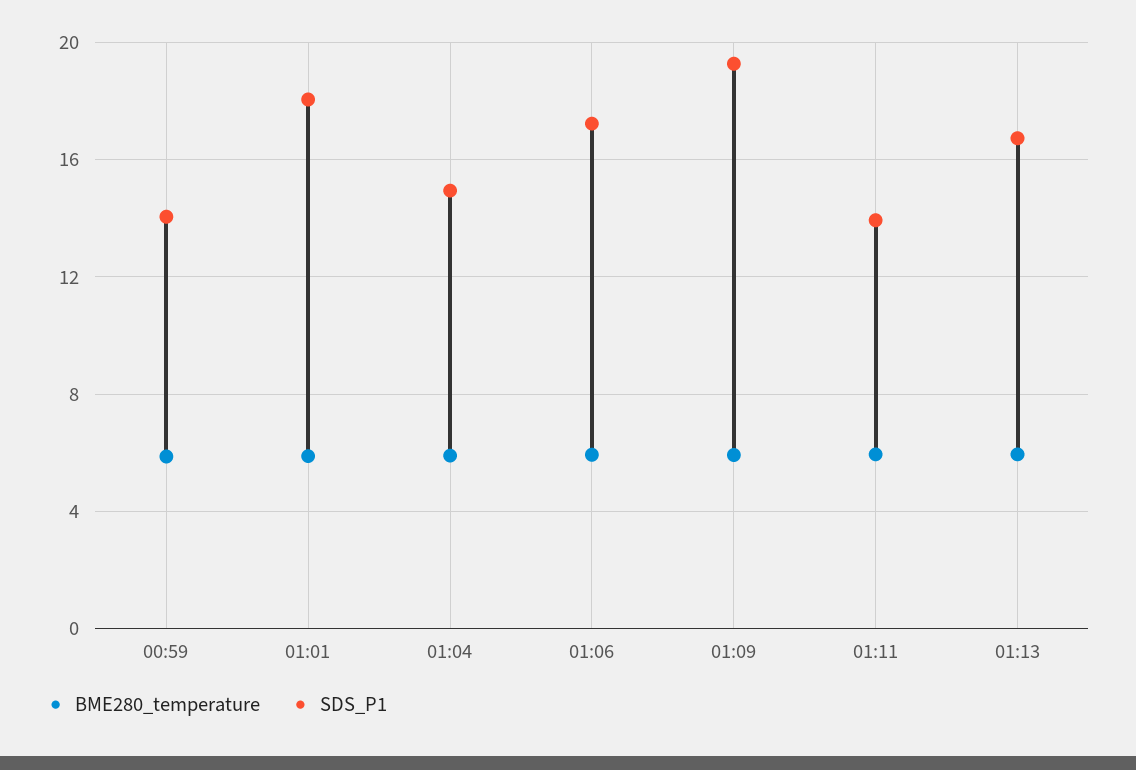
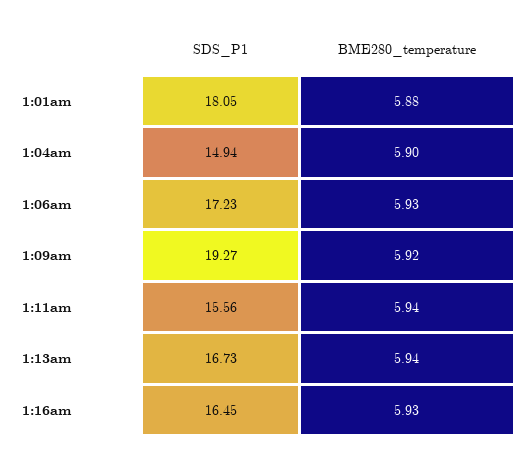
BME280_temperature, 00:59: 6 -> none
SDS_P1, 00:59: 14 -> none
SDS_P1, 01:11: 14 -> 15.56
SDS_P1, 1:16am: none -> 16.45
BME280_temperature, 1:16am: none -> 5.93

